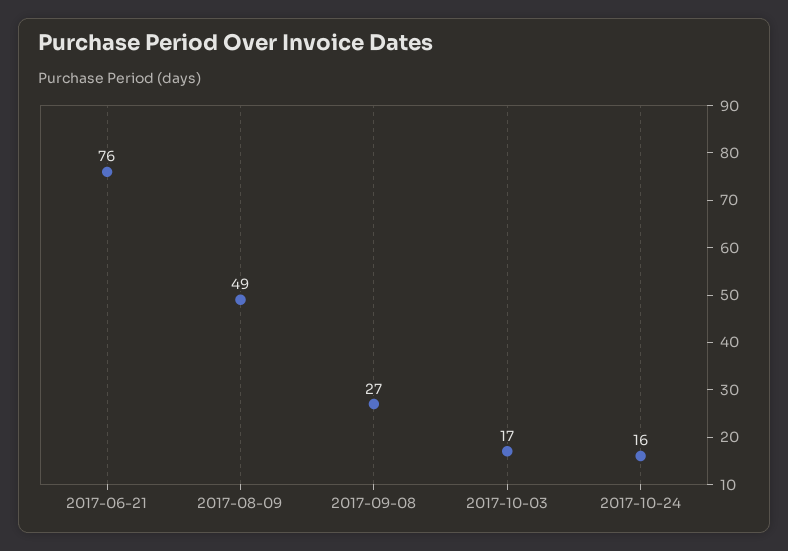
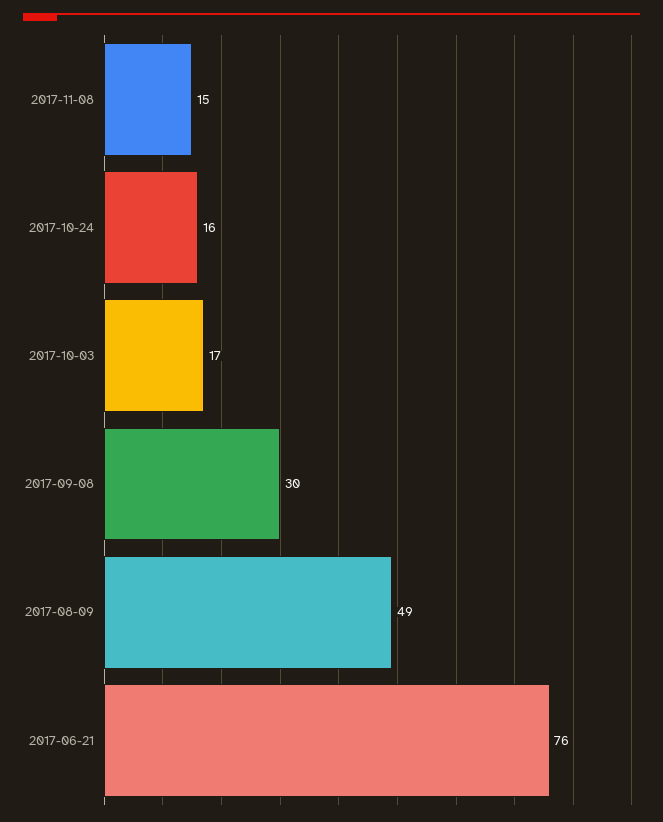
2017-09-08: 27 -> 30
2017-11-08: none -> 15

